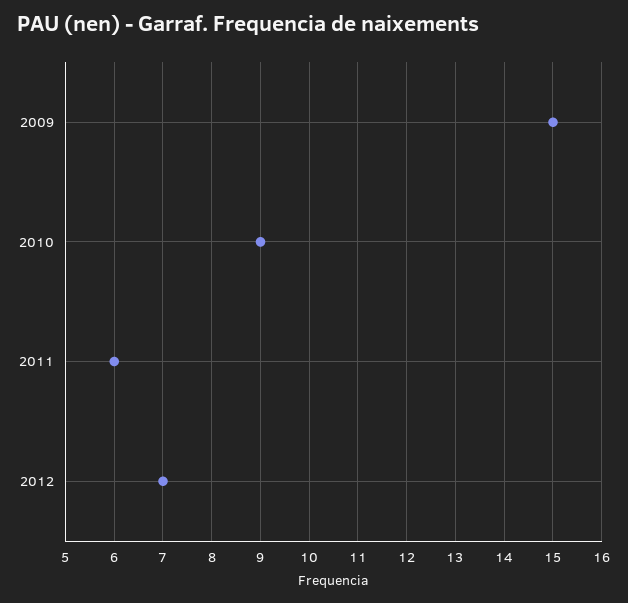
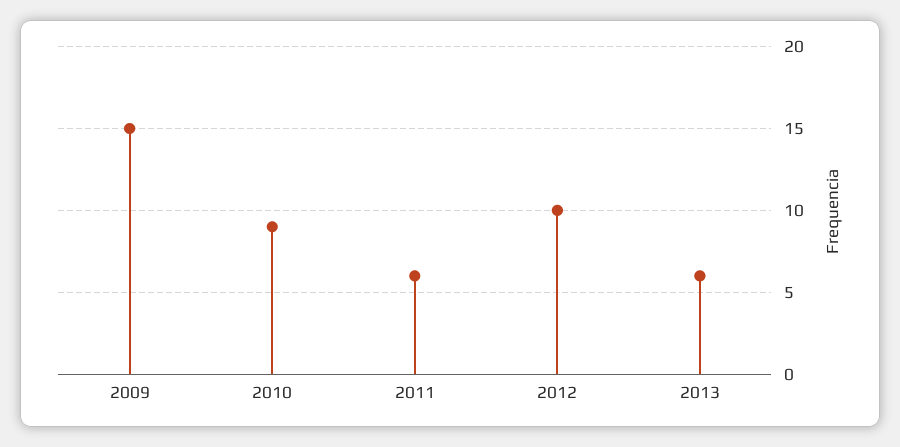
2012: 7 -> 10
2013: none -> 6

